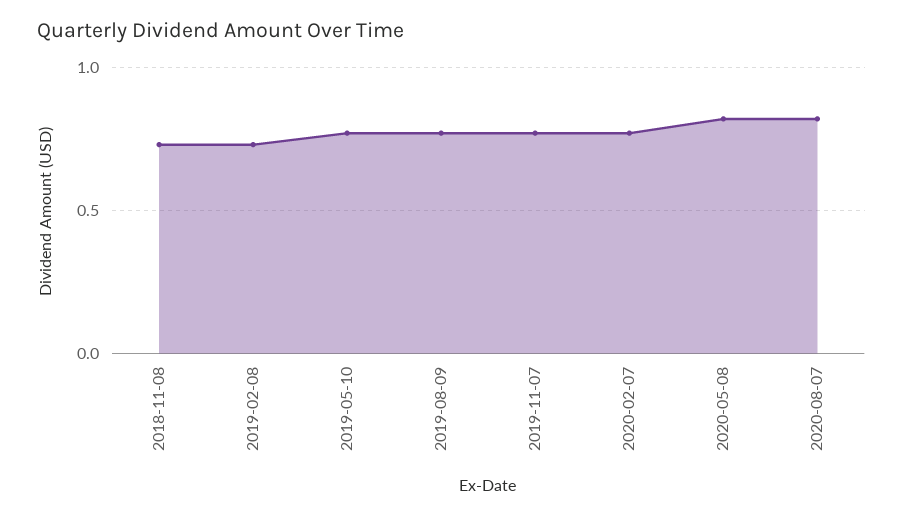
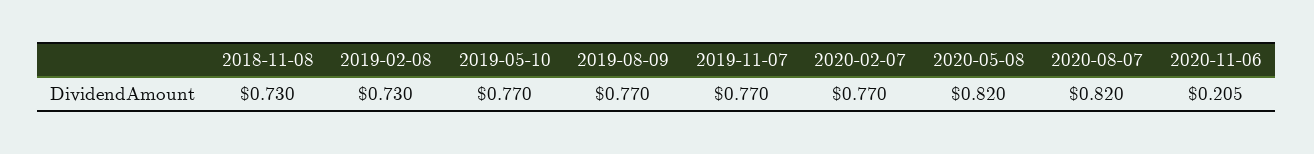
2020-11-06: none -> 0.205

